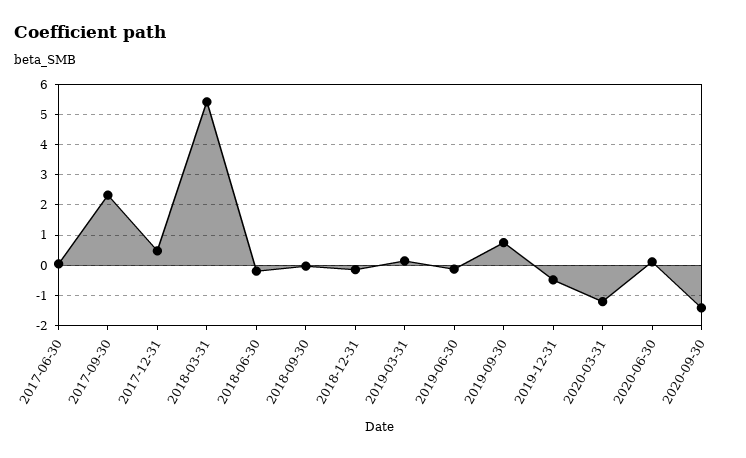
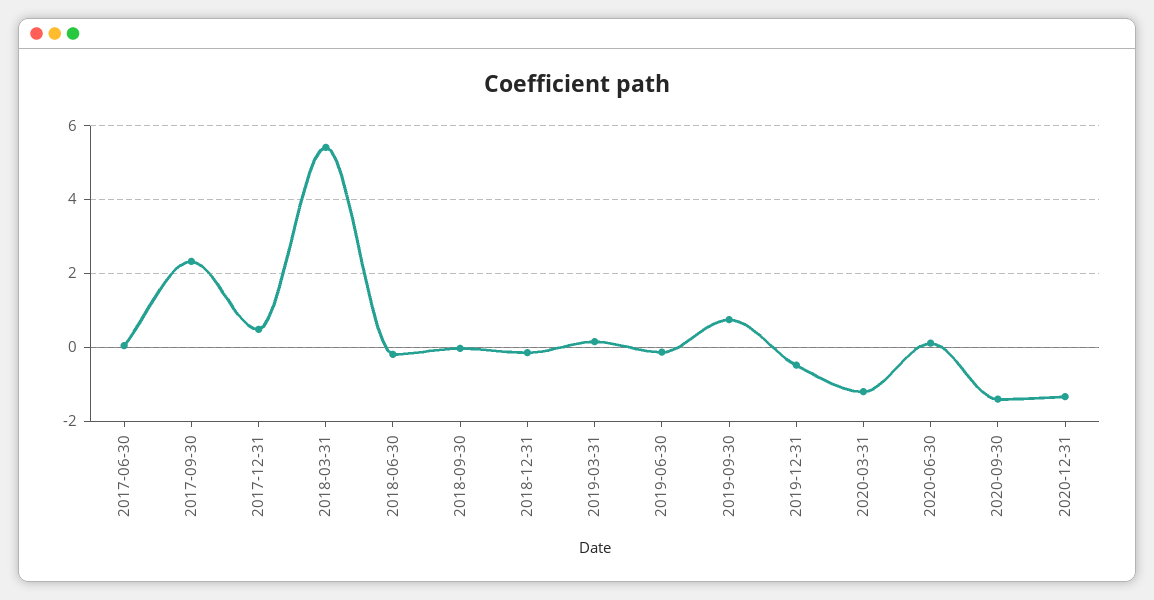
2020-12-31: none -> -1.4

